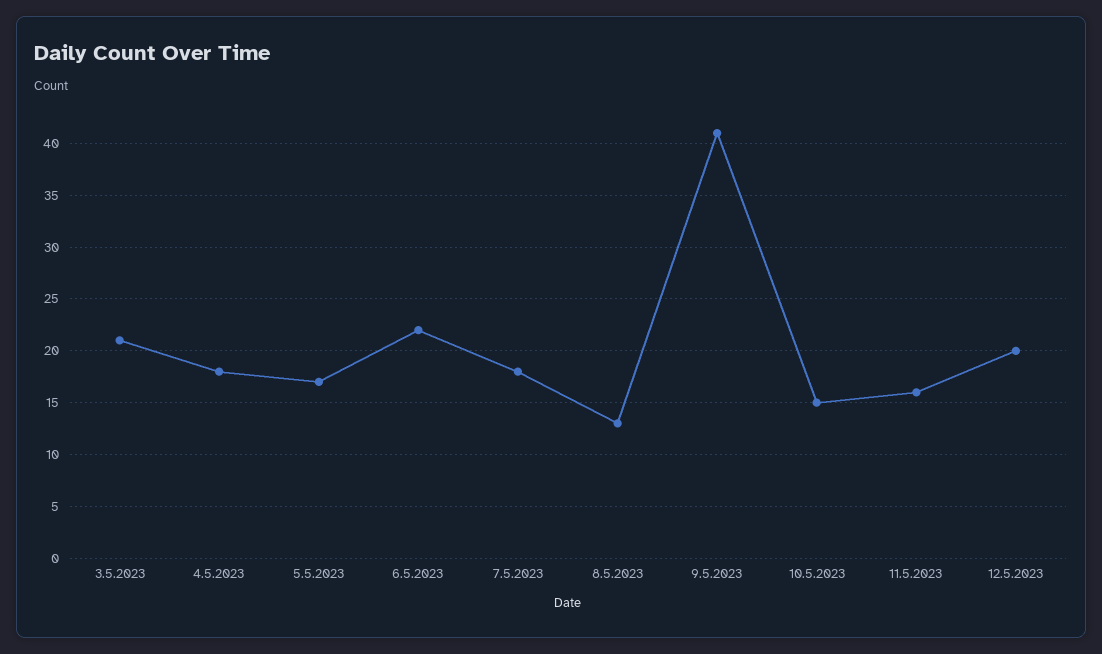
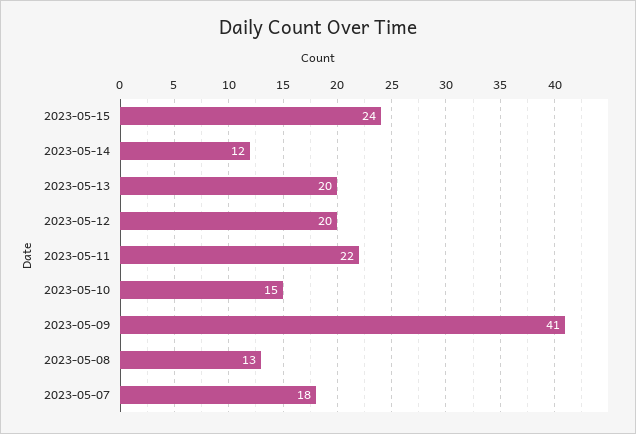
3.5.2023: 21 -> none
4.5.2023: 18 -> none
5.5.2023: 17 -> none
6.5.2023: 22 -> none
11.5.2023: 16 -> 22
2023-05-15: none -> 24
2023-05-14: none -> 12
2023-05-13: none -> 20

